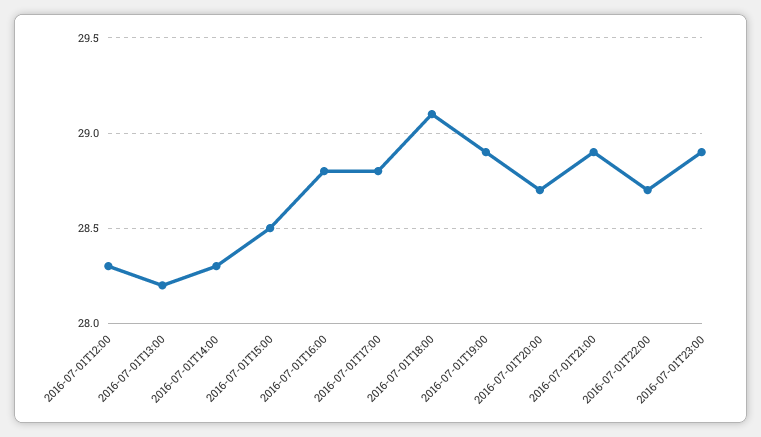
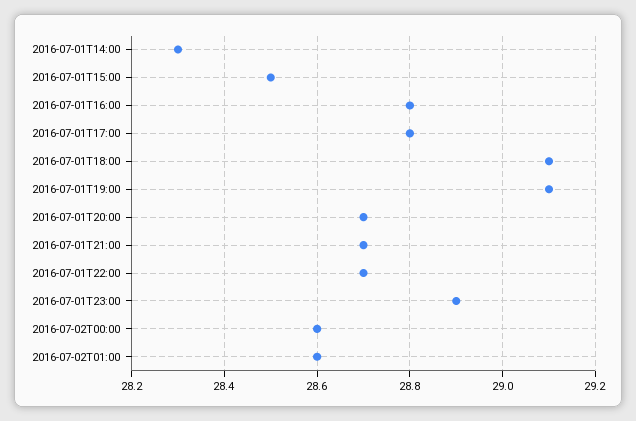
2016-07-01T12:00: 28.3 -> none
2016-07-01T13:00: 28.2 -> none
2016-07-01T19:00: 28.9 -> 29.1
2016-07-01T21:00: 28.9 -> 28.7
2016-07-02T00:00: none -> 28.6
2016-07-02T01:00: none -> 28.6

